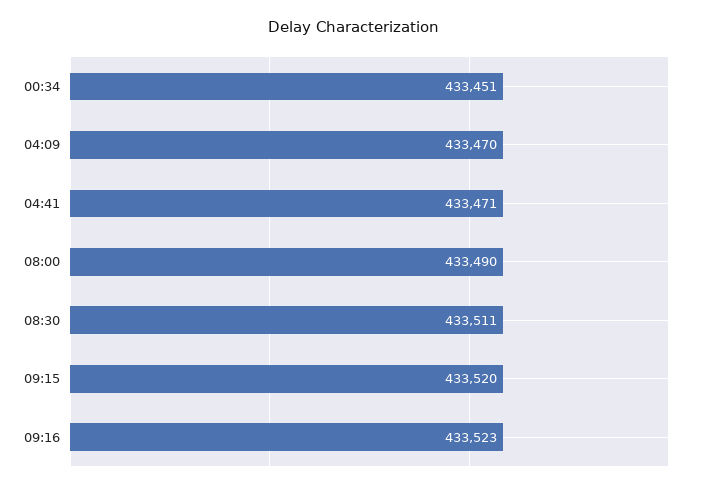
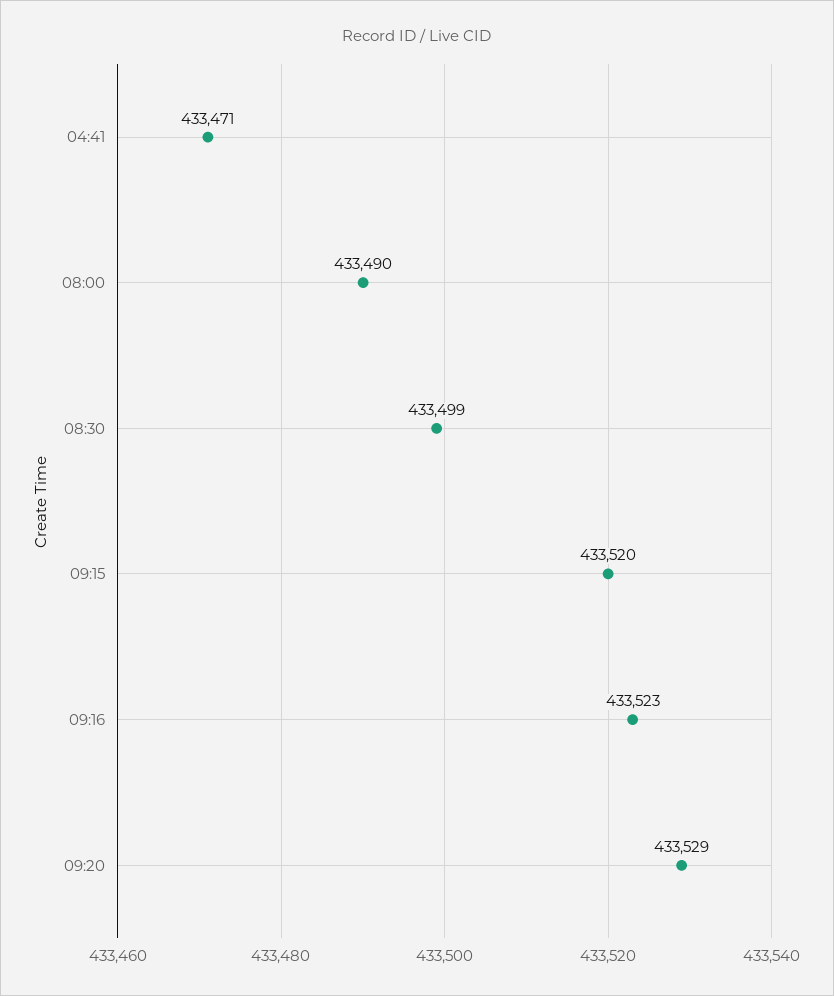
00:34: 433451 -> none
04:09: 433470 -> none
08:30: 433511 -> 433499
09:20: none -> 433529

